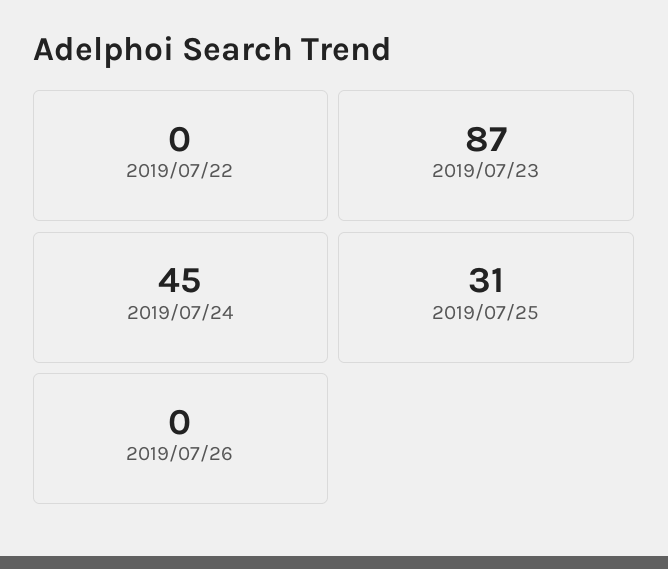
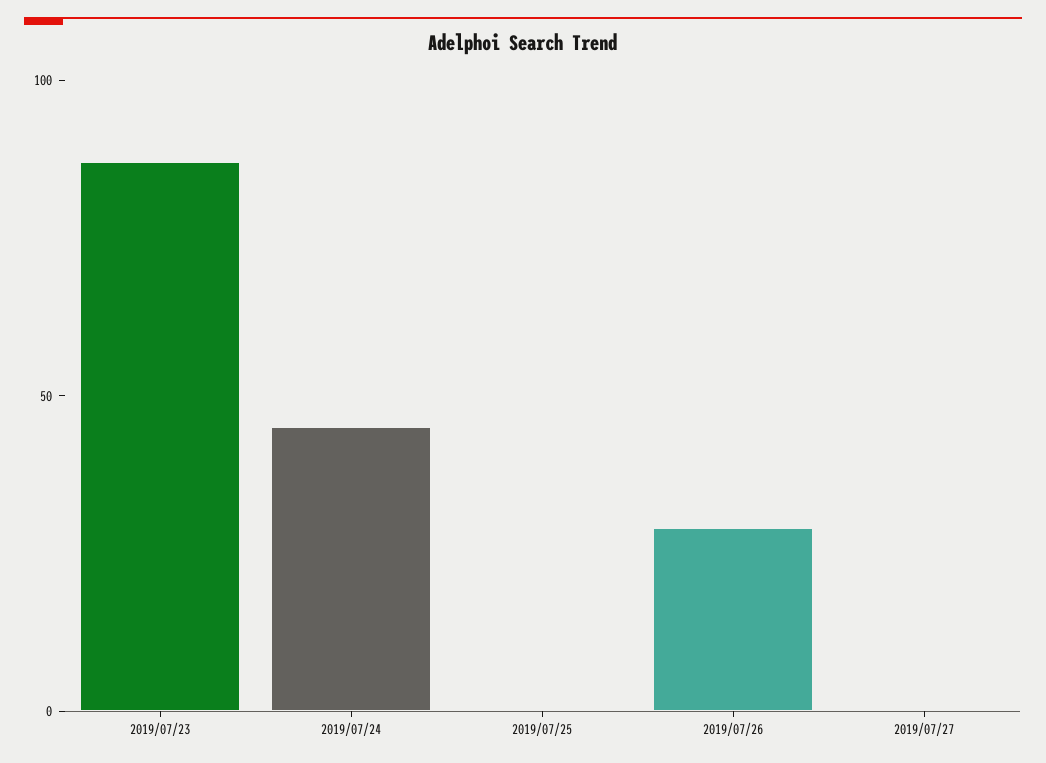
2019/07/22: 0 -> none
2019/07/25: 31 -> 0
2019/07/26: 0 -> 30
2019/07/27: none -> 0

